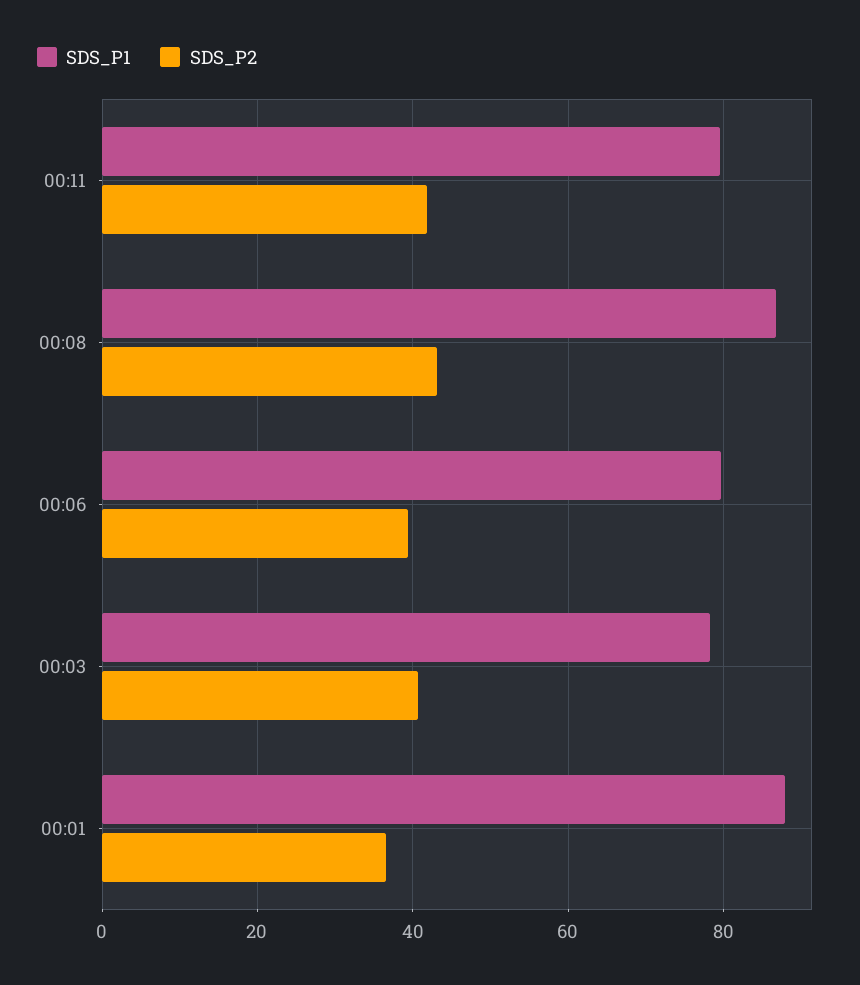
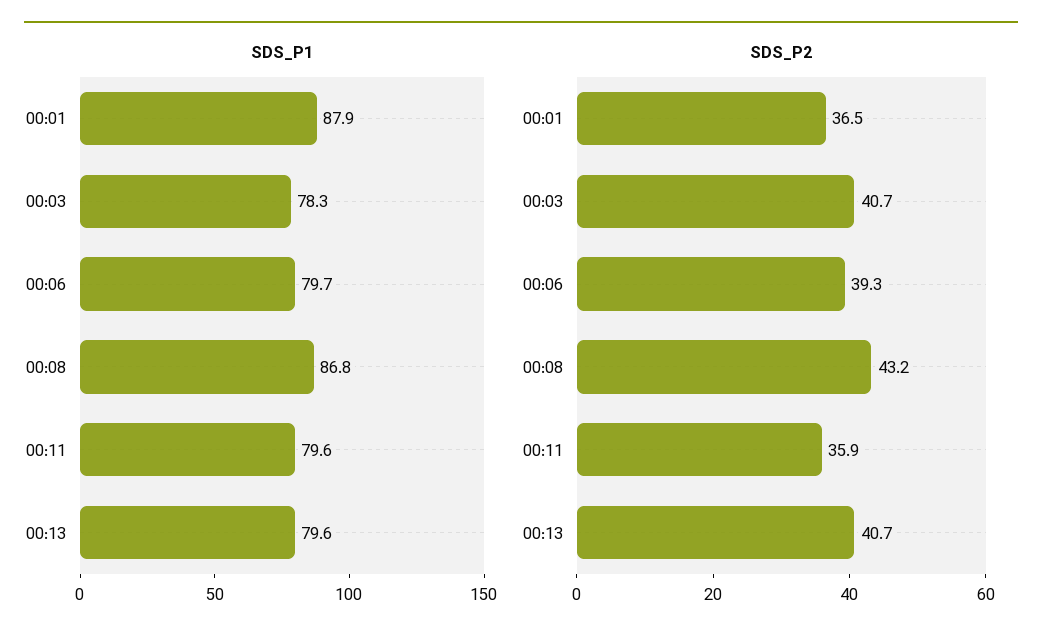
SDS_P2, 00:11: 42 -> 35.9
SDS_P1, 00:13: none -> 79.6
SDS_P2, 00:13: none -> 40.7

